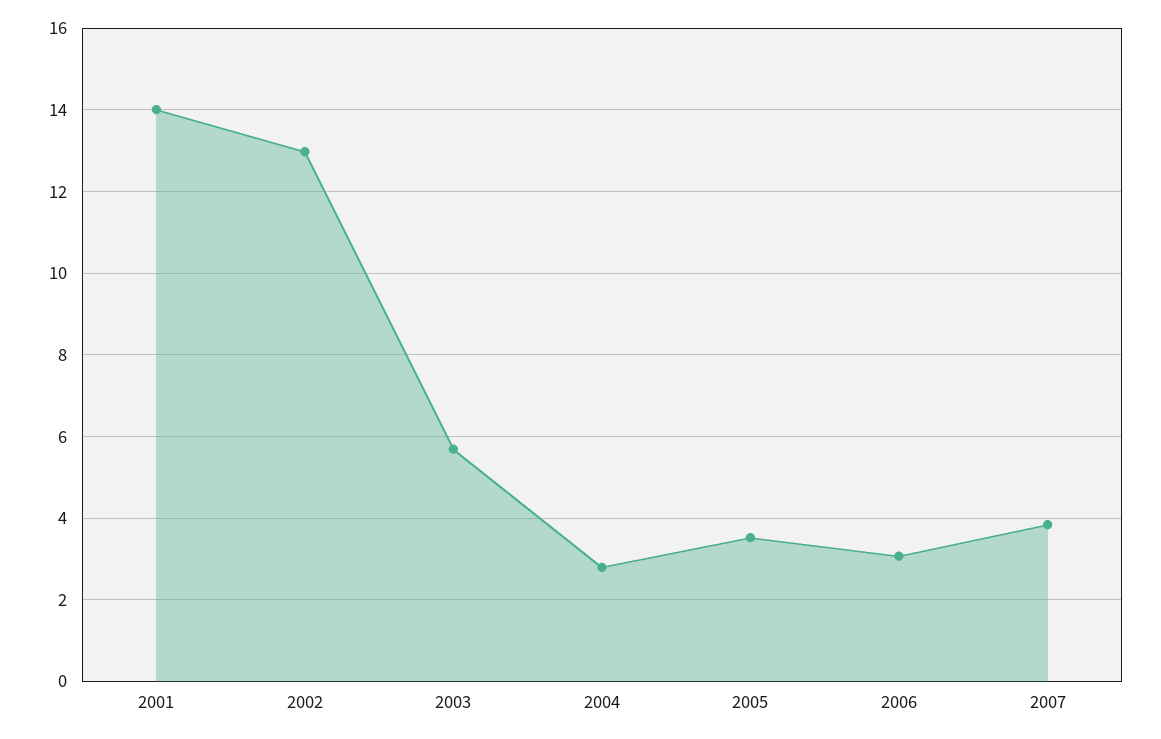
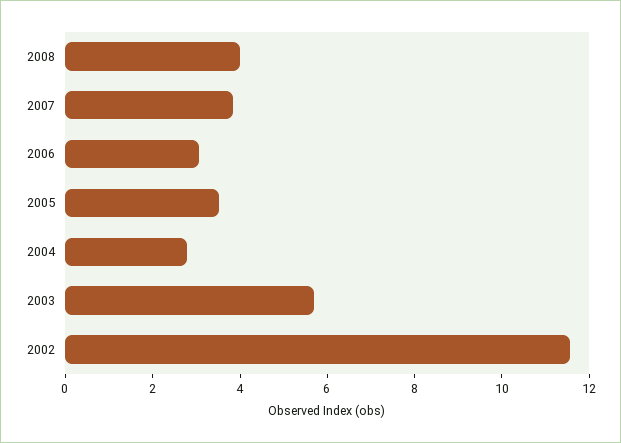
2001: 14 -> none
2002: 13 -> 11.5
2008: none -> 4

